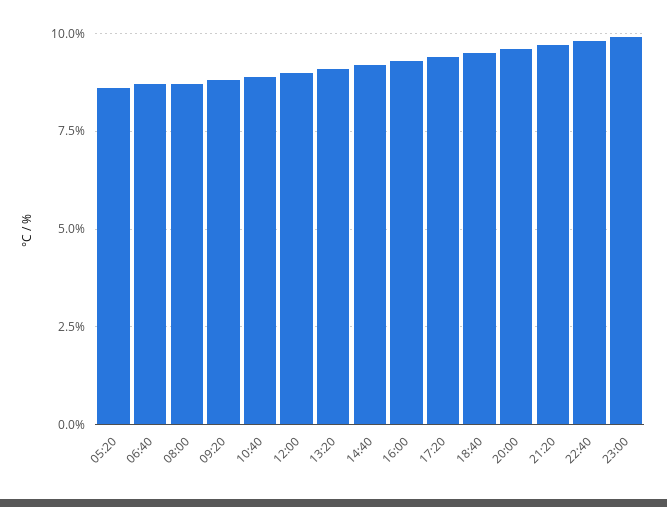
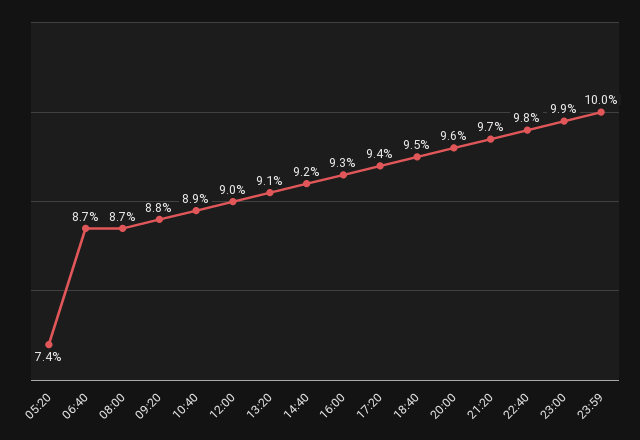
05:20: 8.5 -> 7.4
23:59: none -> 10

